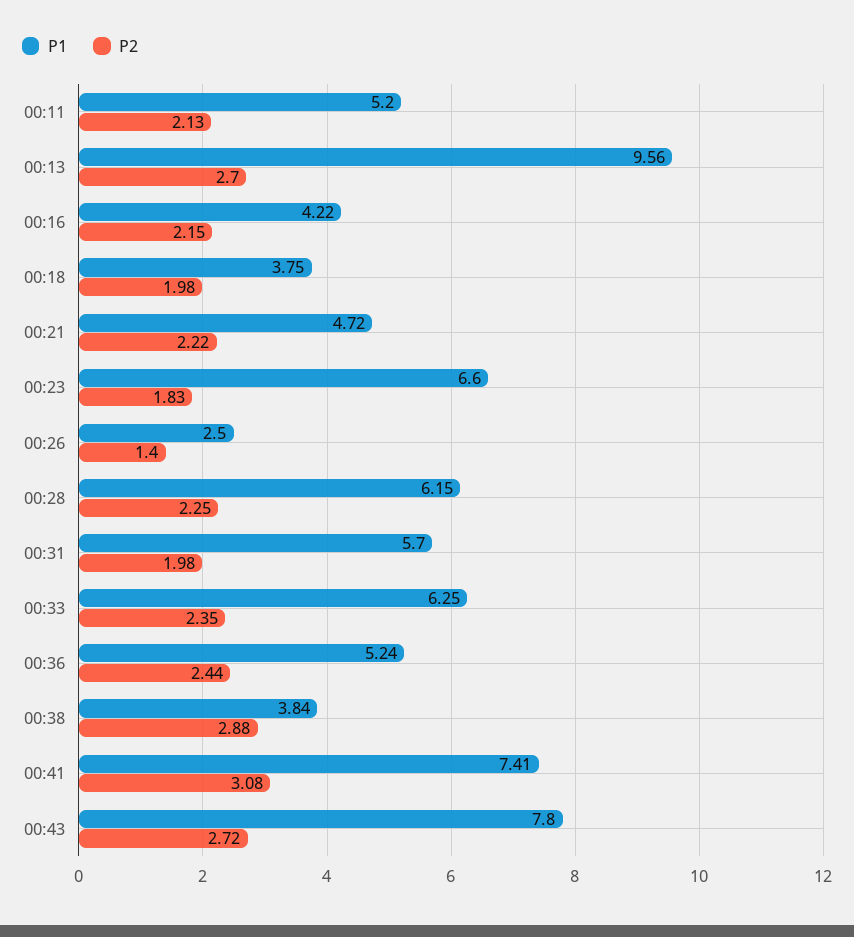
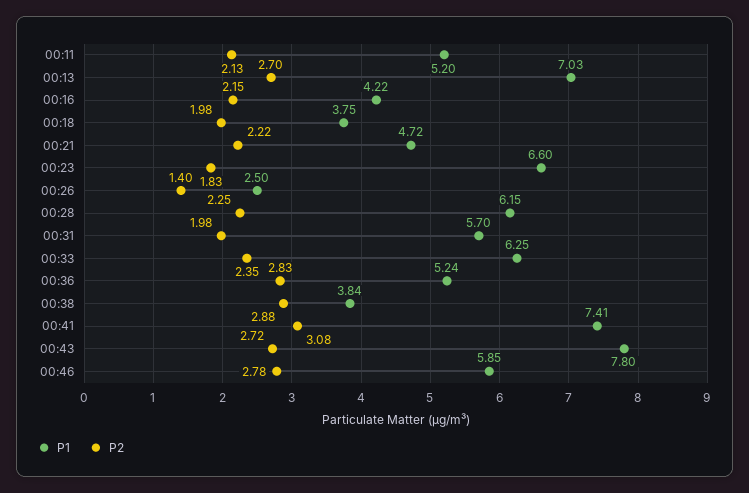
P1, 00:13: 9.56 -> 7.03
P2, 00:36: 2.44 -> 2.83
P1, 00:46: none -> 5.85
P2, 00:46: none -> 2.78

